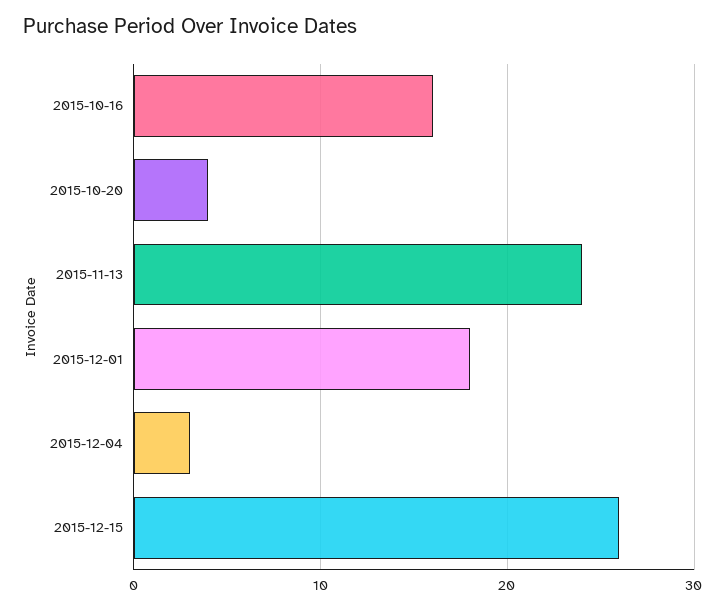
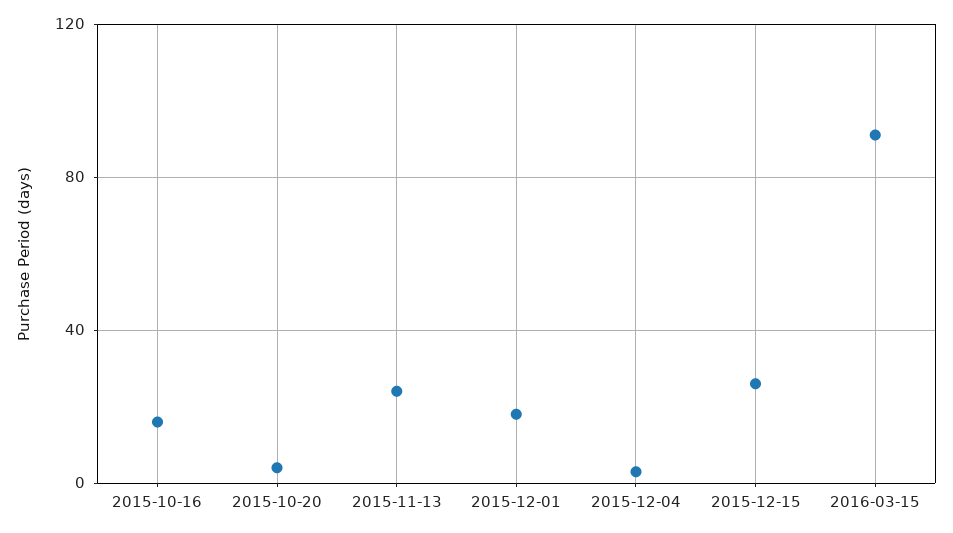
2016-03-15: none -> 90

